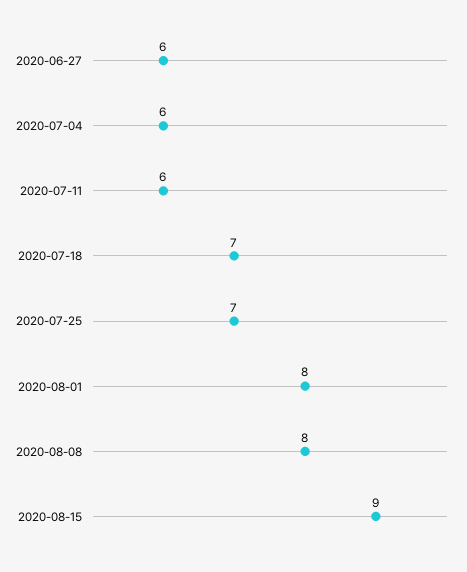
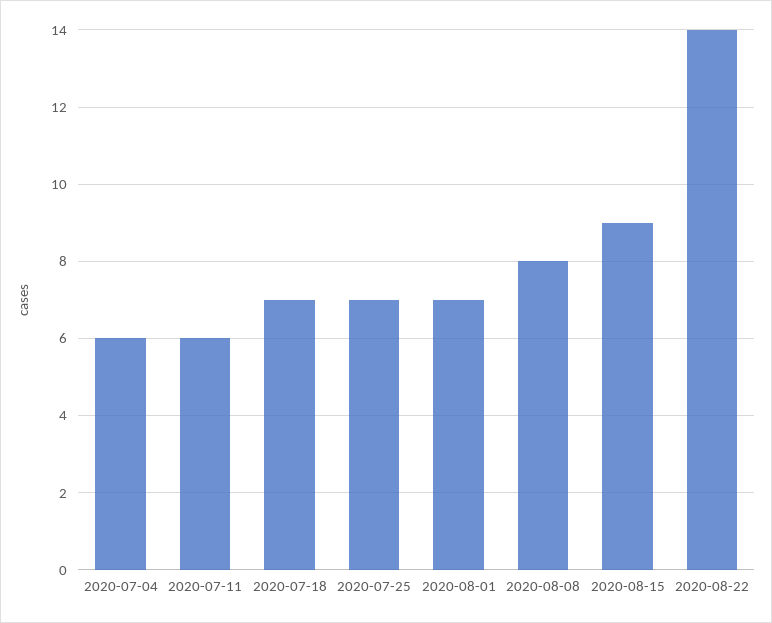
2020-06-27: 6 -> none
2020-08-01: 8 -> 7
2020-08-22: none -> 14

